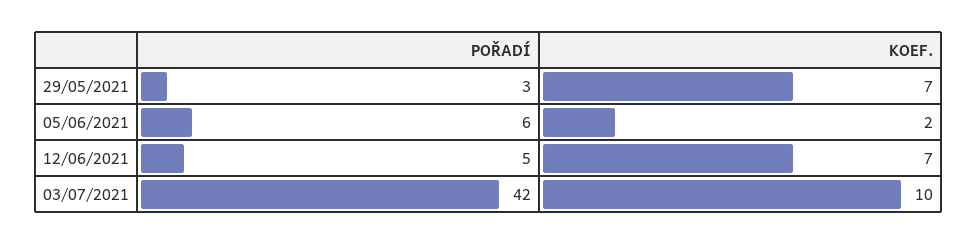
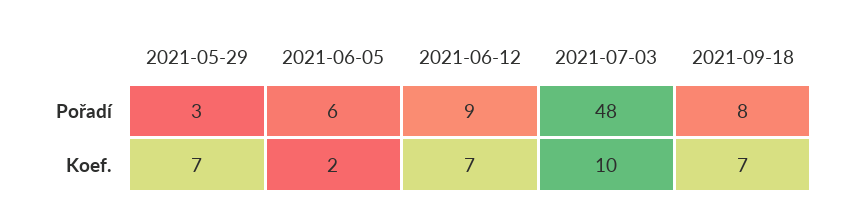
POŘADÍ, 12/06/2021: 5 -> 9
POŘADÍ, 03/07/2021: 42 -> 48
POŘADÍ, 2021-09-18: none -> 8
KOEF., 2021-09-18: none -> 7

